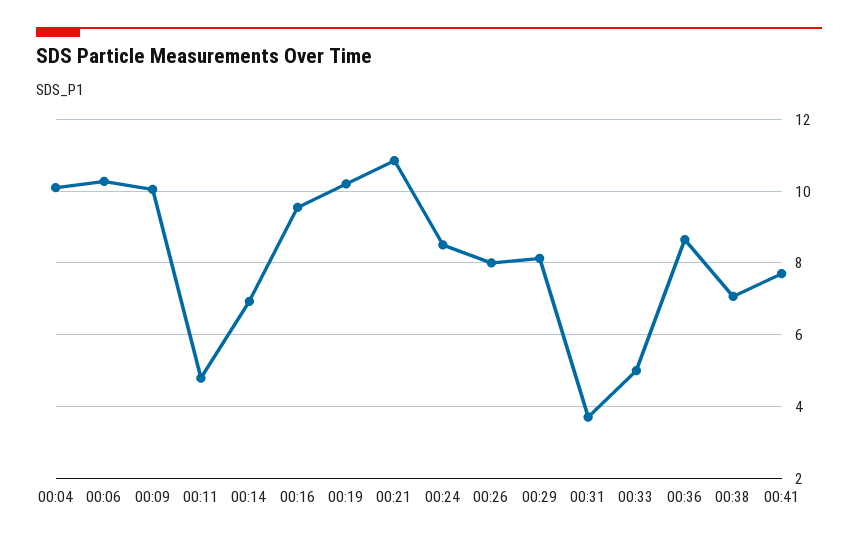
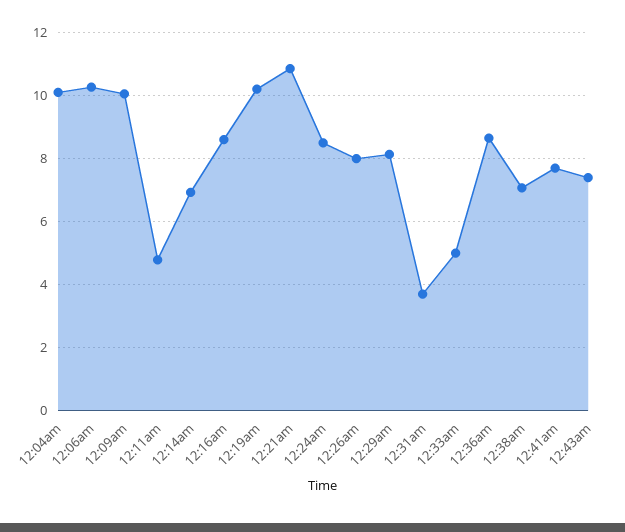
00:16: 9.6 -> 8.6
12:43am: none -> 7.4

